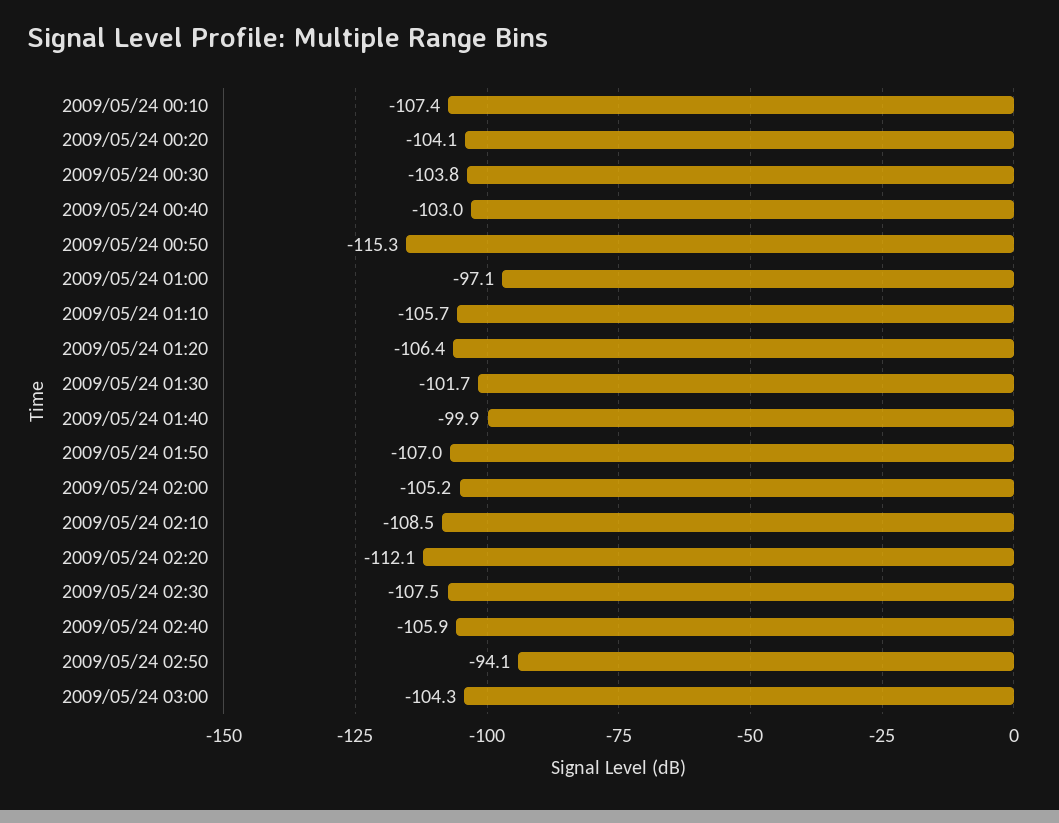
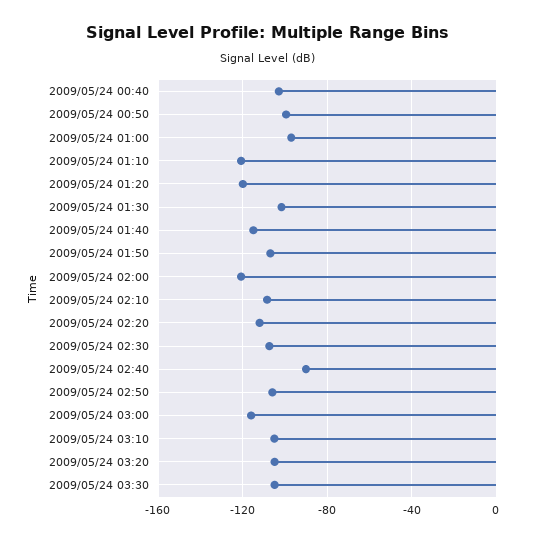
2009/05/24 00:10: -107.4 -> none
2009/05/24 00:20: -104.1 -> none
2009/05/24 00:30: -103.8 -> none
2009/05/24 00:50: -115.3 -> -100
2009/05/24 01:10: -105.7 -> -120
2009/05/24 01:20: -106.4 -> -120
2009/05/24 01:40: -99.9 -> -115
2009/05/24 02:00: -105.2 -> -120
2009/05/24 02:40: -105.9 -> -90
2009/05/24 02:50: -94.1 -> -105
2009/05/24 03:00: -104.3 -> -115
2009/05/24 03:10: none -> -105
2009/05/24 03:20: none -> -105
2009/05/24 03:30: none -> -105

